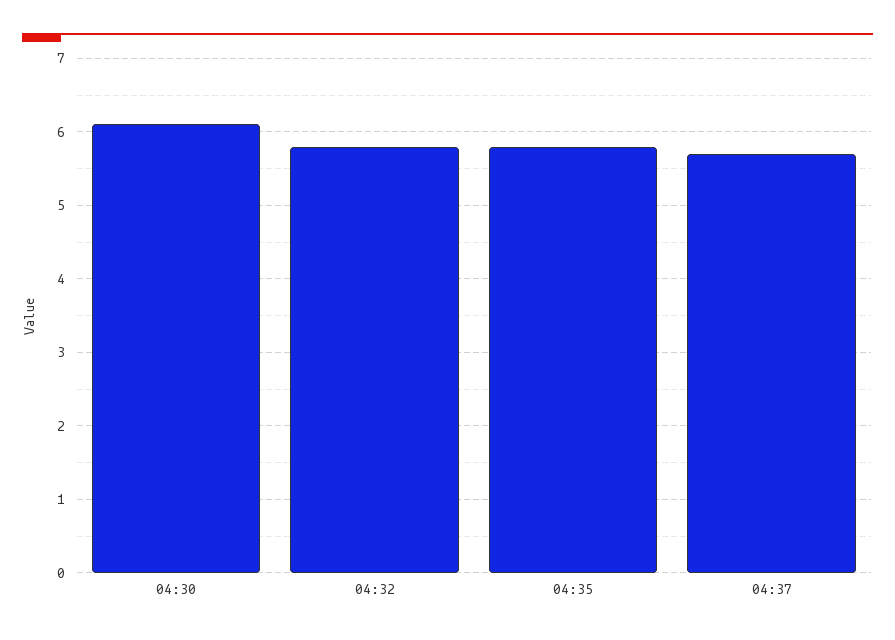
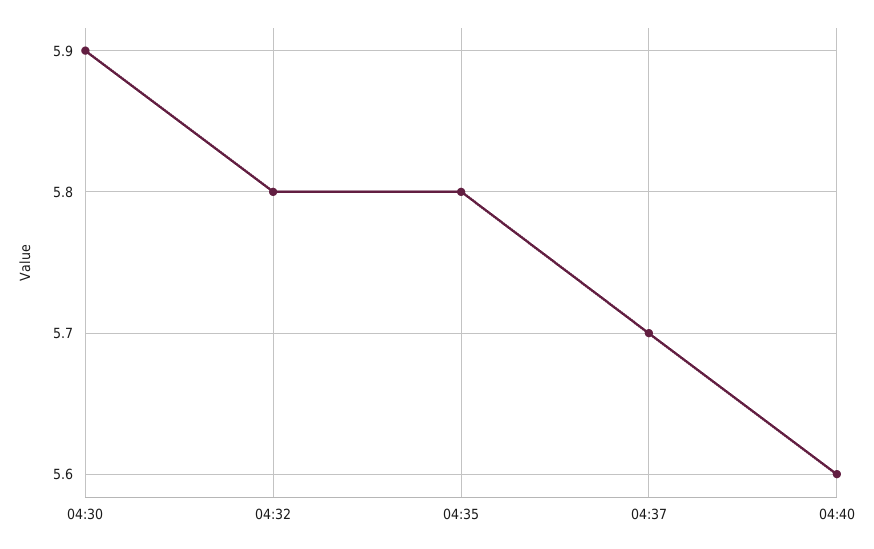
04:30: 6.1 -> 5.9
04:40: none -> 5.6

